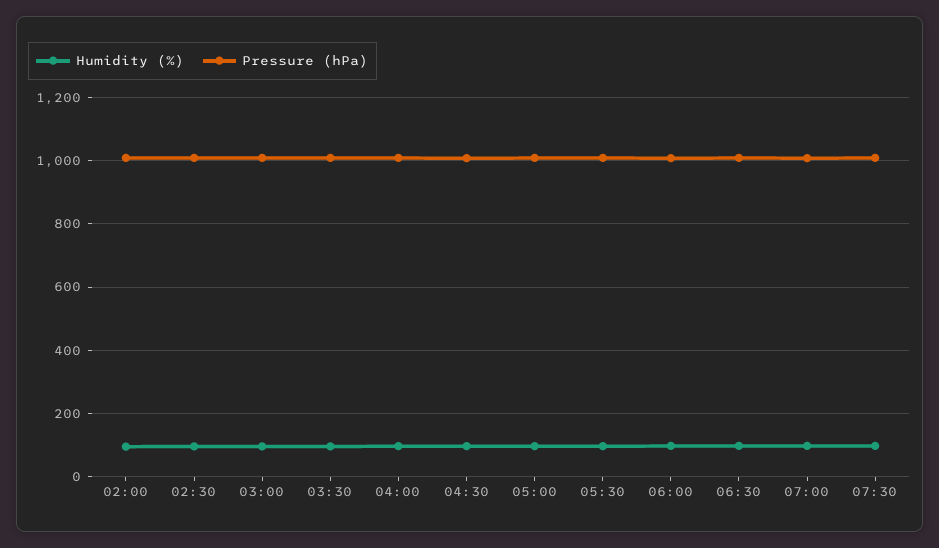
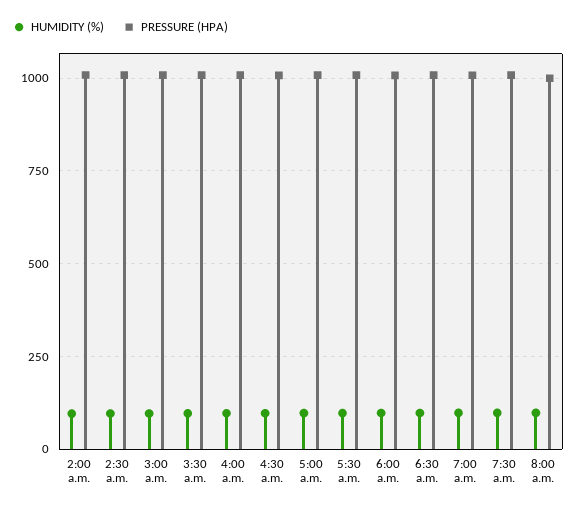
Humidity (%), 8:00 a.m.: none -> 100
Pressure (hPa), 8:00 a.m.: none -> 1000

